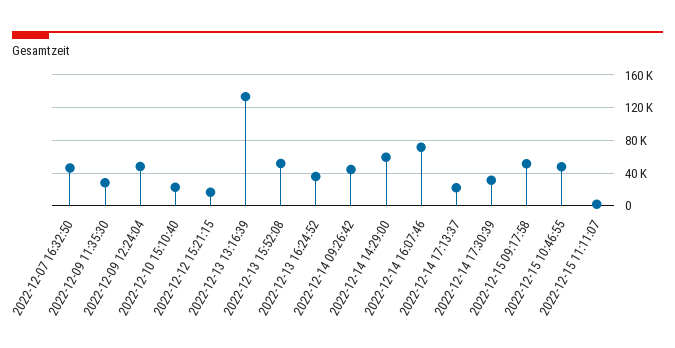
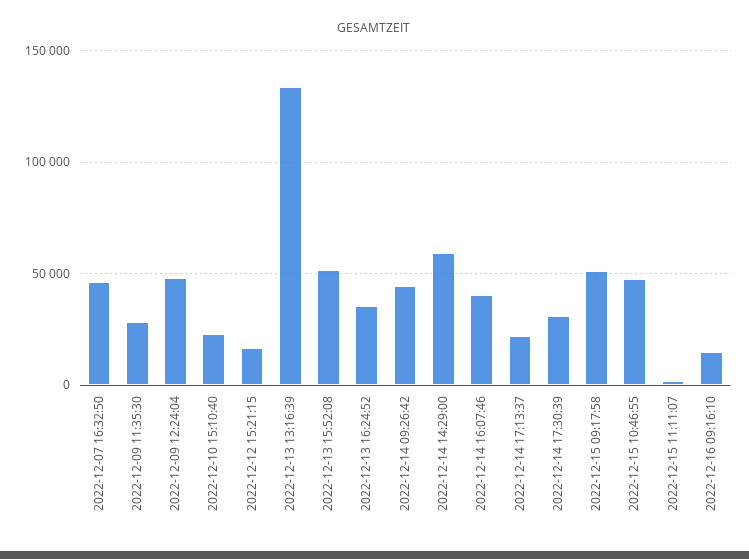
2022-12-14 16:07:46: 70000 -> 40000
2022-12-16 09:16:10: none -> 15000

